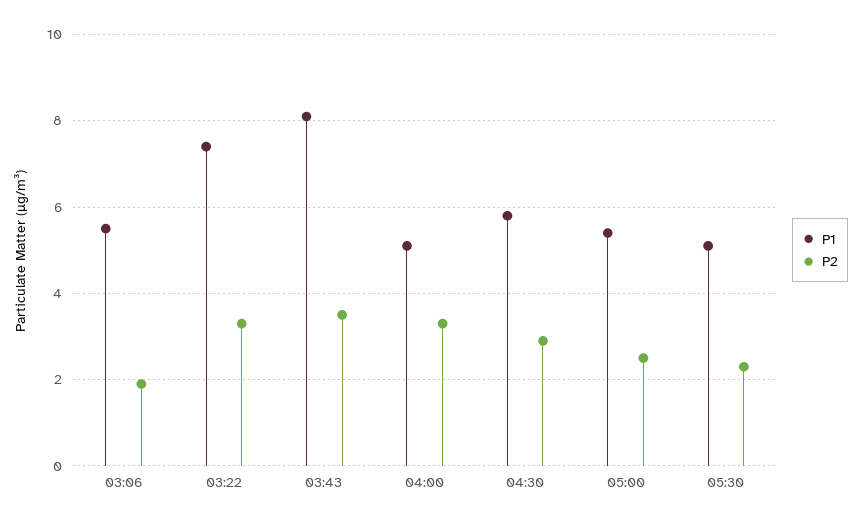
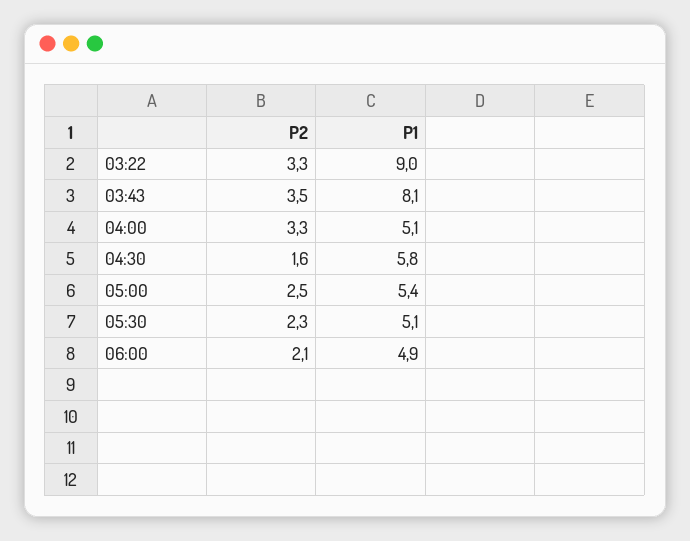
P1, 03:06: 5.5 -> none
P2, 03:06: 2 -> none
P1, 03:22: 7.5 -> 9
P2, 04:30: 3 -> 1.6
P2, 06:00: none -> 2.1
P1, 06:00: none -> 4.9

